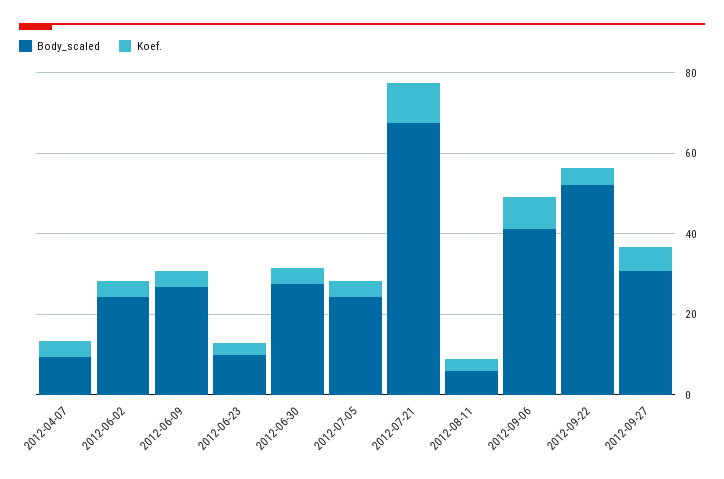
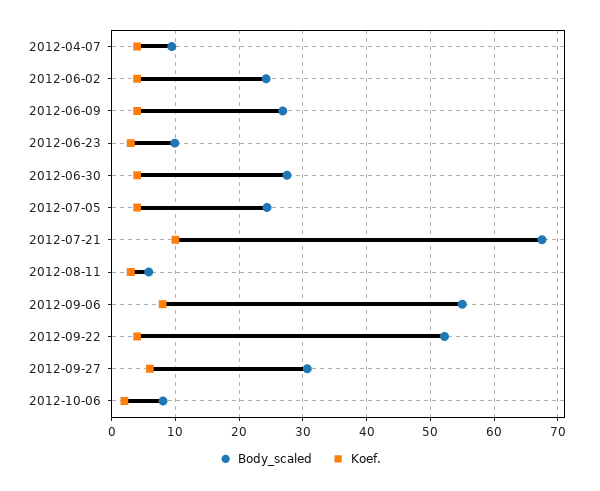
Body_scaled, 2012-09-06: 40 -> 55
Body_scaled, 2012-10-06: none -> 8
Koef., 2012-10-06: none -> 2

